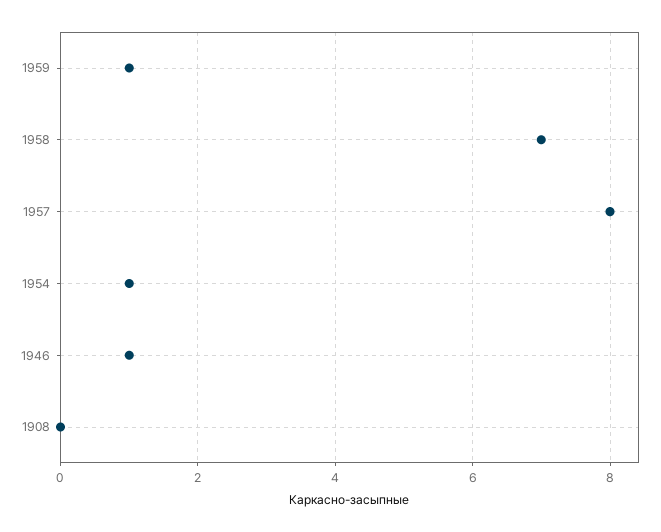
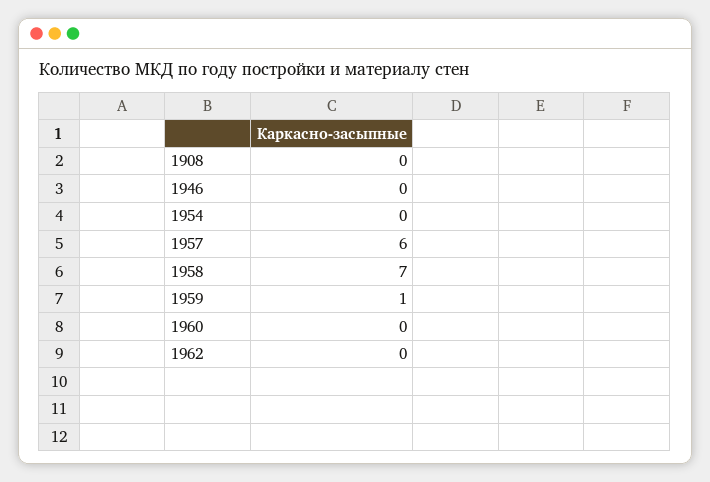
1957: 8 -> 6
1954: 1 -> 0
1946: 1 -> 0
1960: none -> 0
1962: none -> 0

